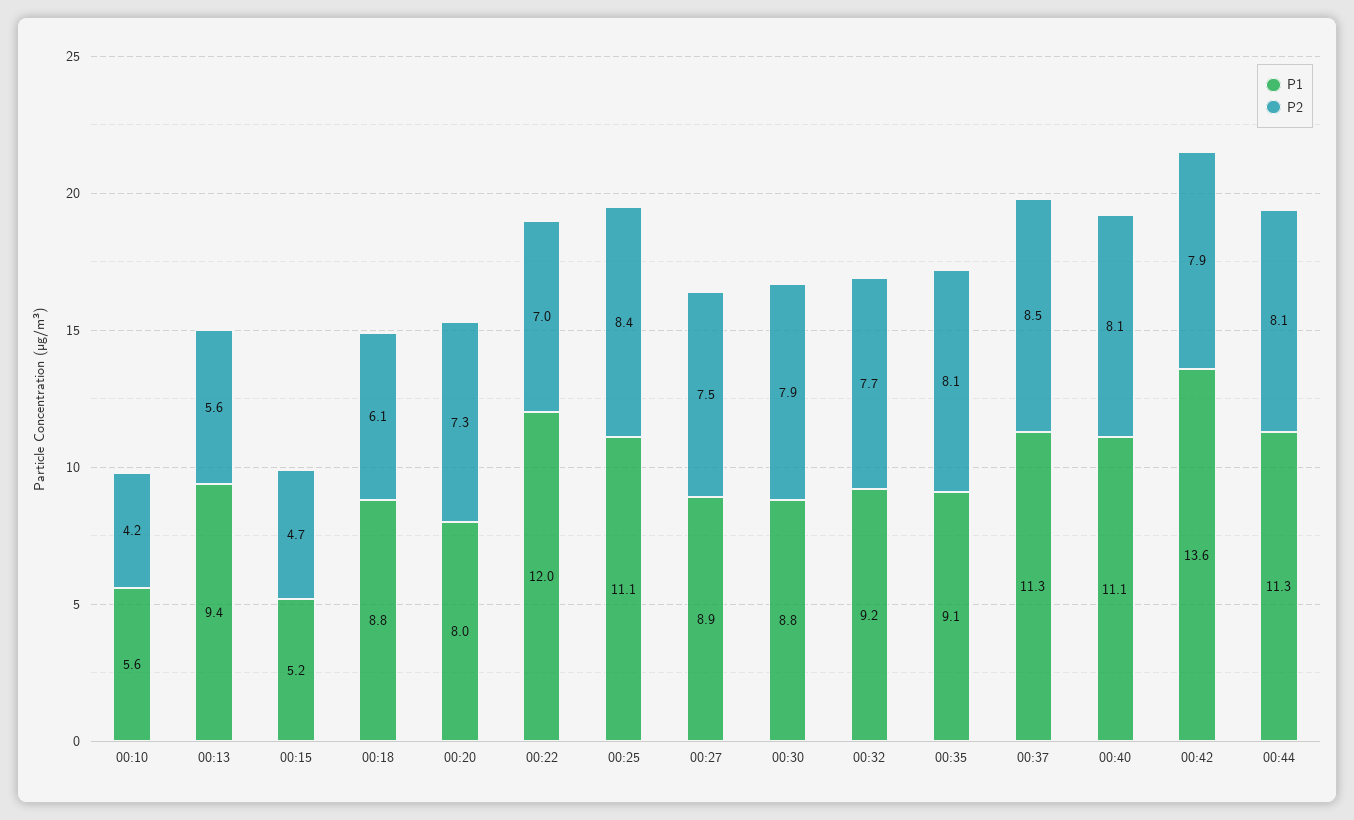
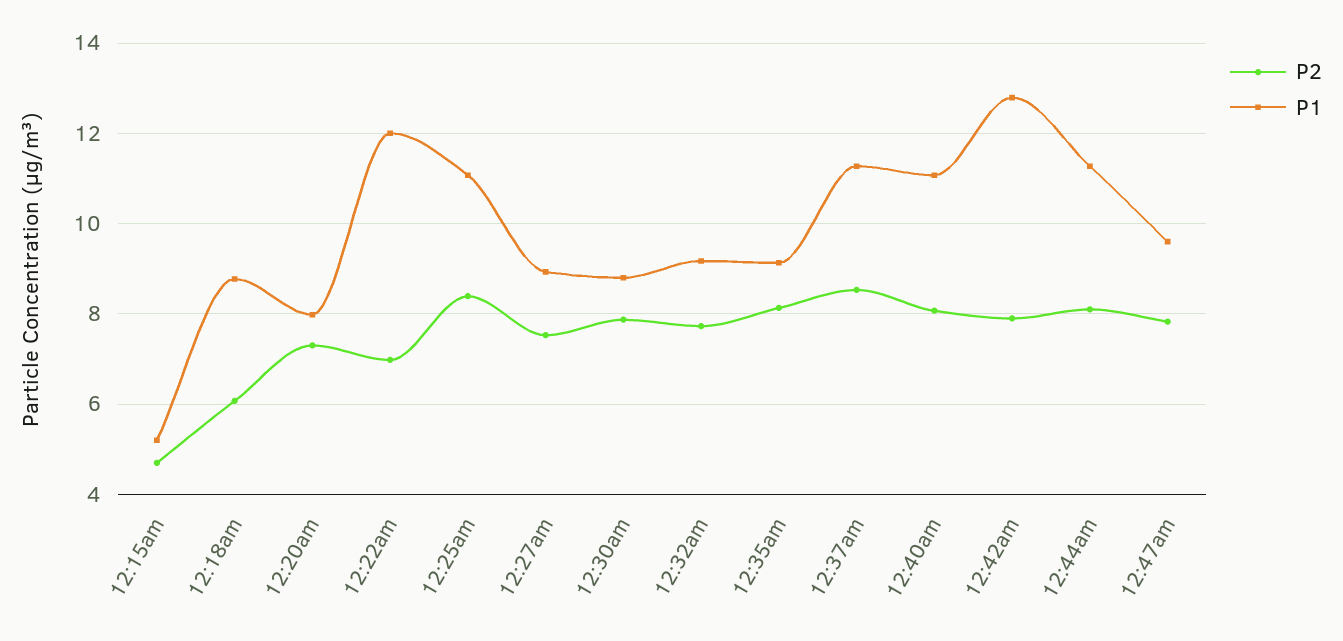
P1, 00:10: 5.6 -> none
P2, 00:10: 4.2 -> none
P1, 00:13: 9.4 -> none
P2, 00:13: 5.6 -> none
P1, 00:42: 13.6 -> 12.8
P2, 12:47am: none -> 7.8
P1, 12:47am: none -> 9.6

